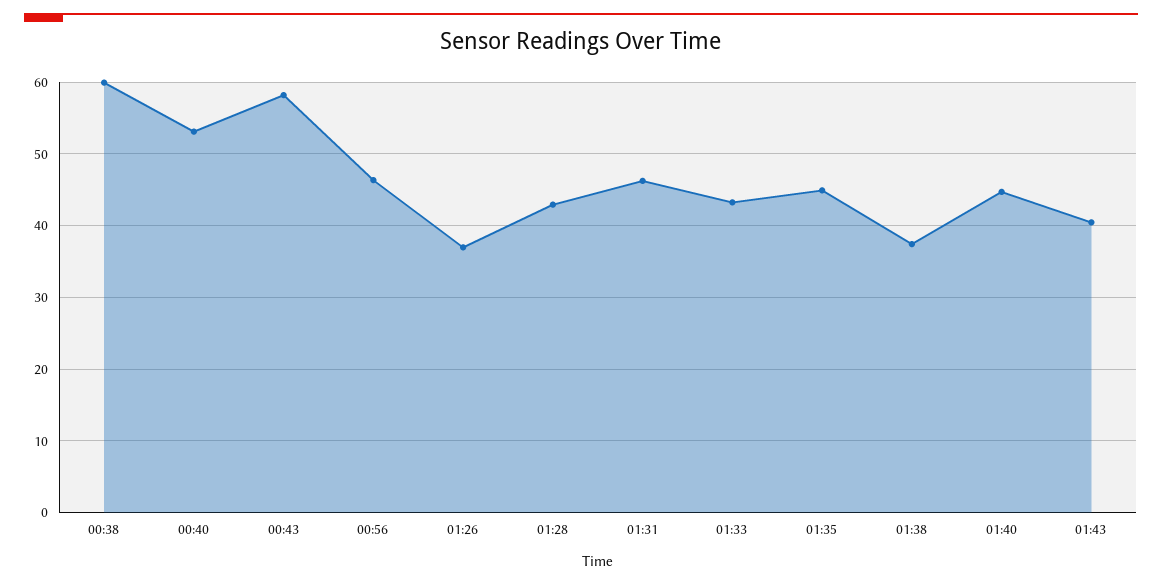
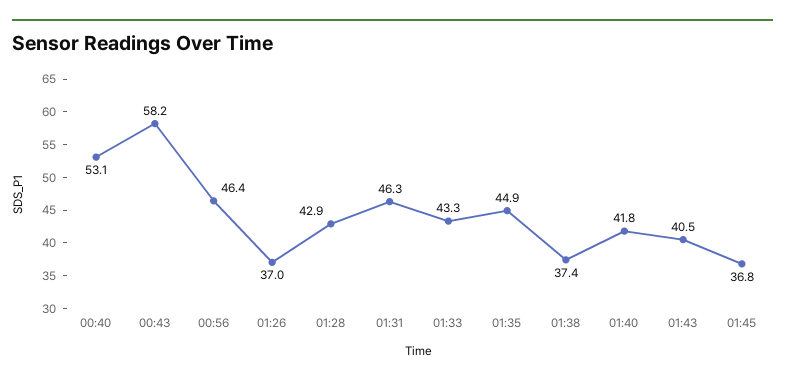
00:38: 60 -> none
01:40: 45 -> 41.8
01:45: none -> 36.8

